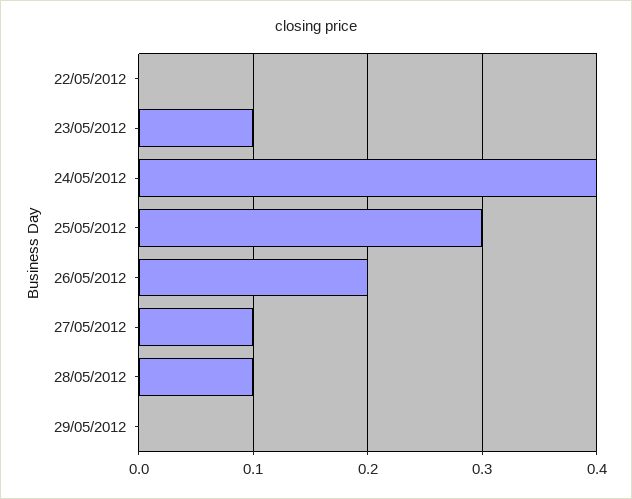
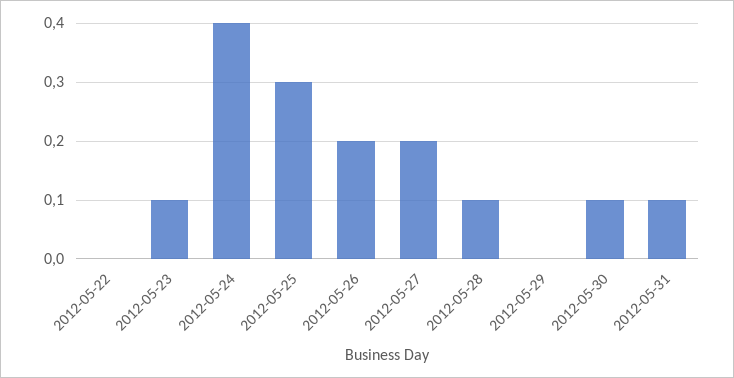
27/05/2012: 0.1 -> 0.2
2012-05-30: none -> 0.1
2012-05-31: none -> 0.1

